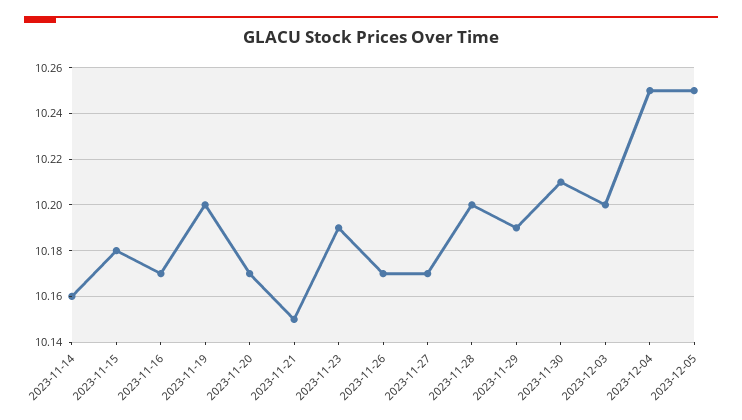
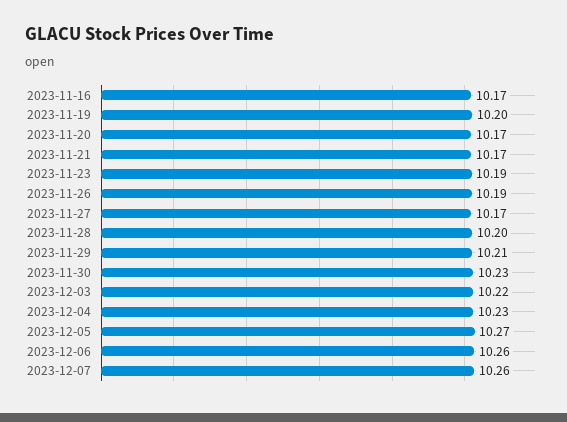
2023-11-14: 10.16 -> none
2023-11-15: 10.18 -> none
2023-11-21: 10.15 -> 10.17
2023-11-26: 10.17 -> 10.19
2023-11-29: 10.19 -> 10.21
2023-11-30: 10.21 -> 10.23
2023-12-03: 10.2 -> 10.22
2023-12-04: 10.25 -> 10.23
2023-12-05: 10.25 -> 10.27
2023-12-06: none -> 10.26
2023-12-07: none -> 10.26

